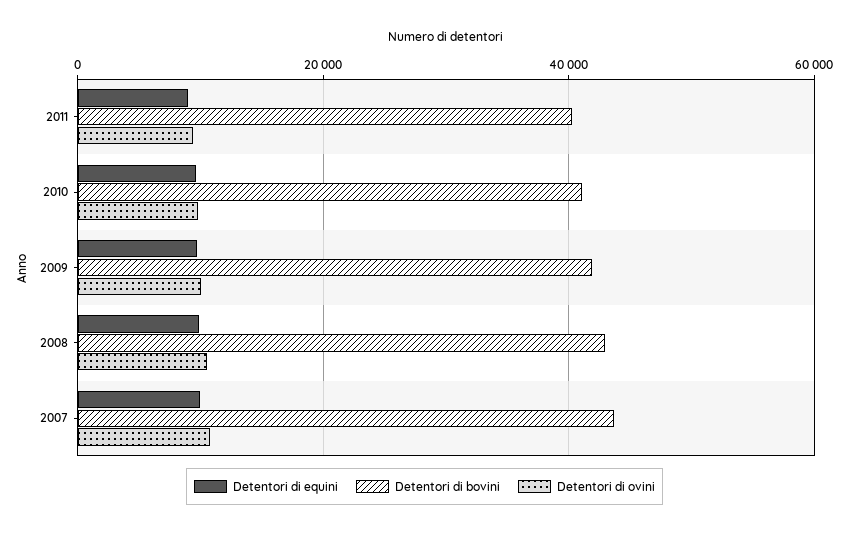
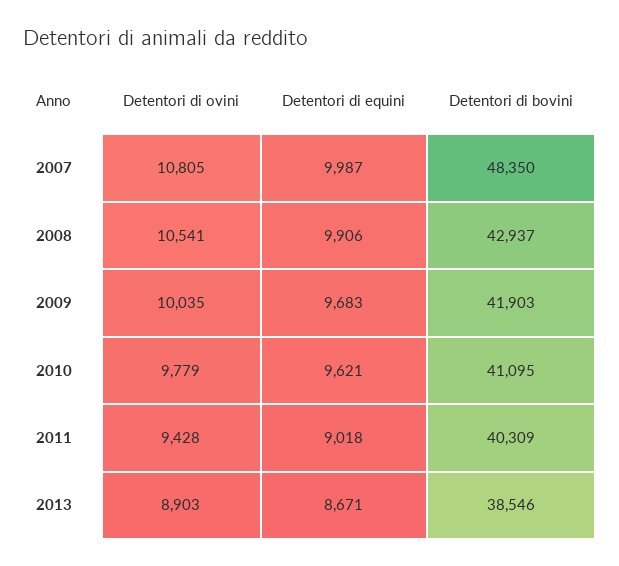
Detentori di bovini, 2007: 44000 -> 48350
Detentori di ovini, 2013: none -> 8903
Detentori di equini, 2013: none -> 8671
Detentori di bovini, 2013: none -> 38546

